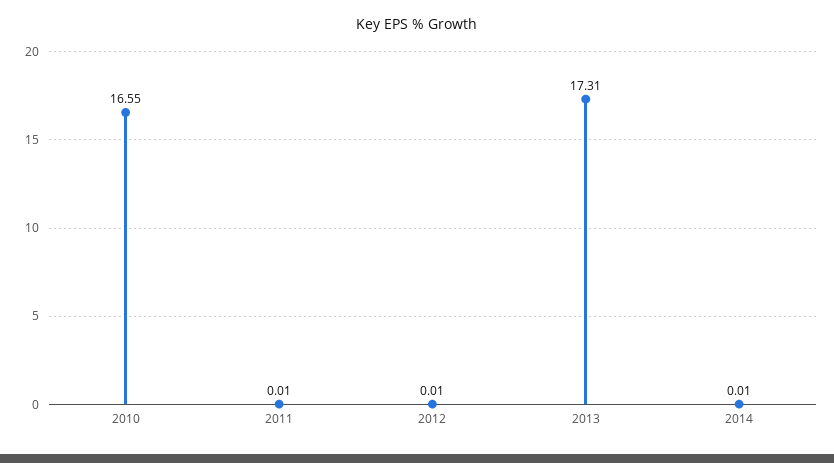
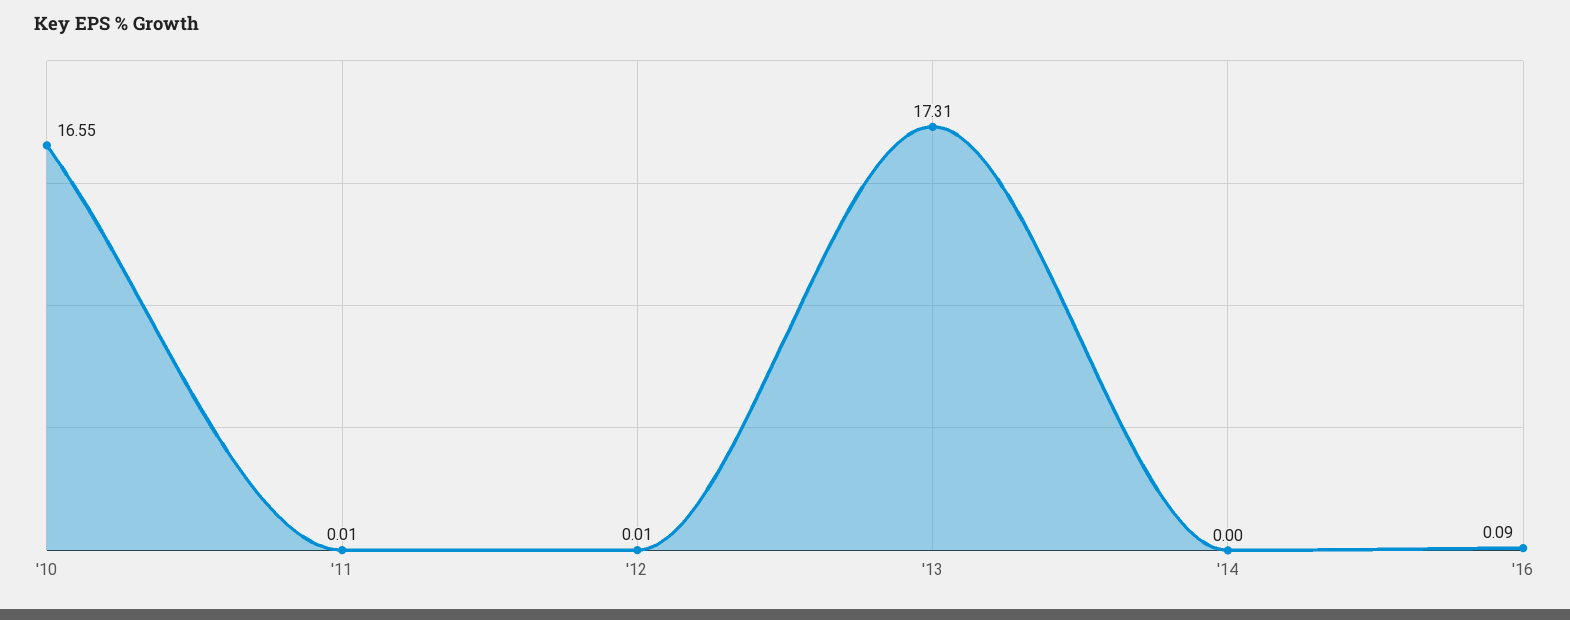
2014: 0.01 -> 0
'16: none -> 0.09

